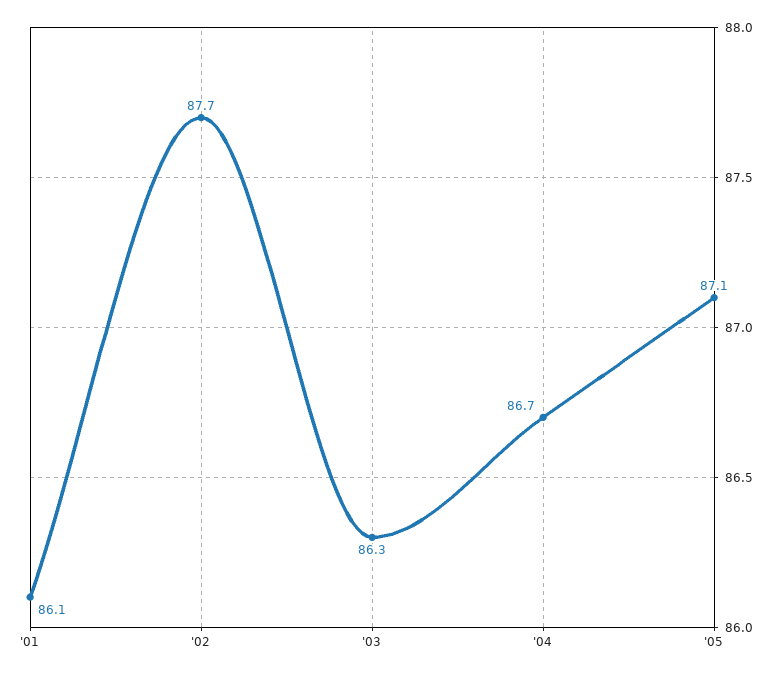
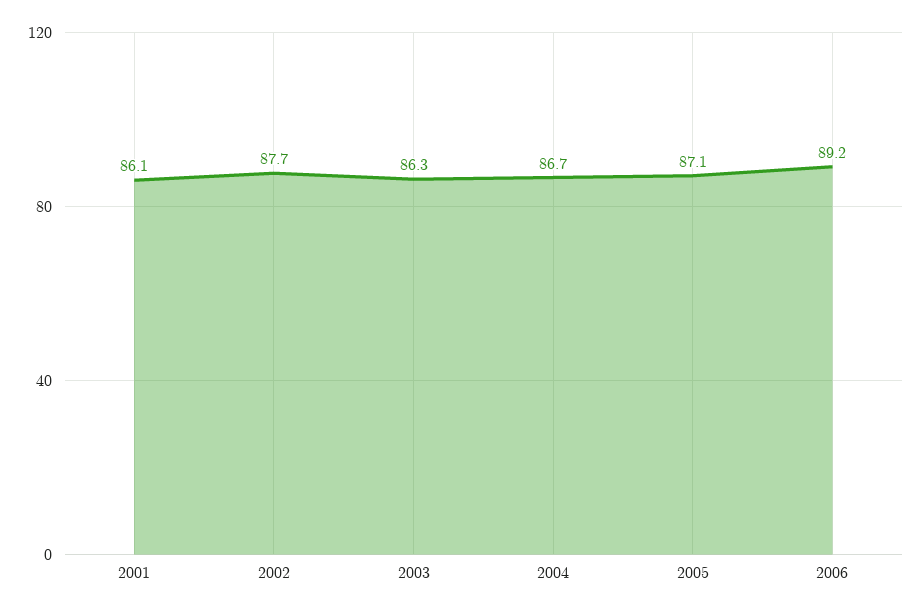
2006: none -> 89.2

